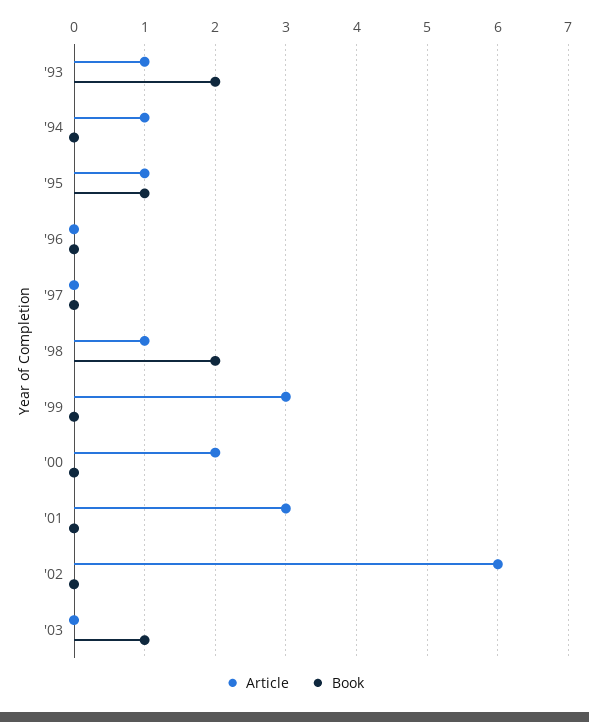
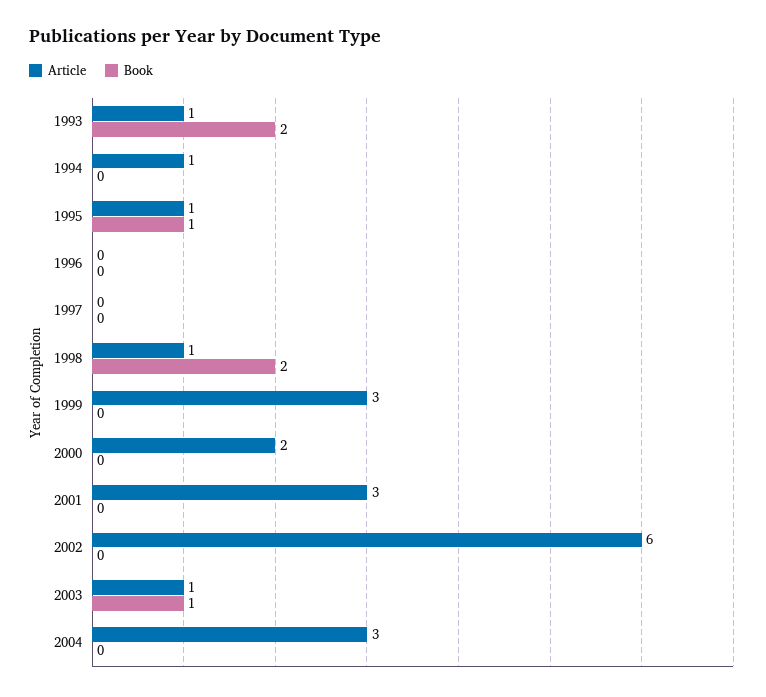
Article, '03: 0 -> 1
Article, 2004: none -> 3
Book, 2004: none -> 0

